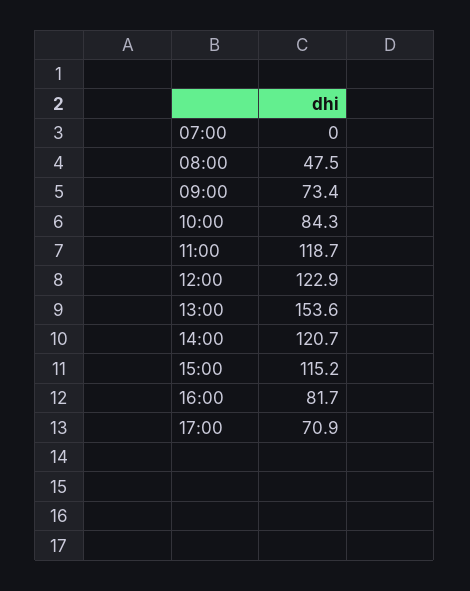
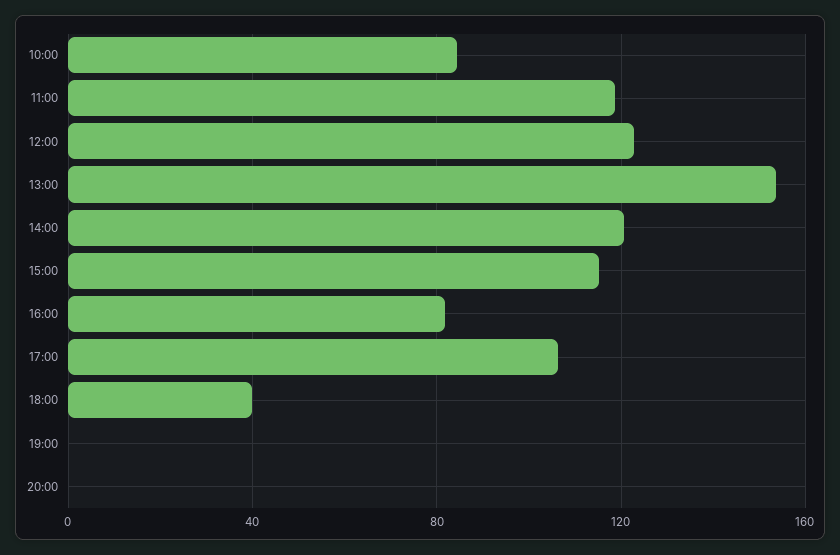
07:00: 0 -> none
08:00: 47.5 -> none
09:00: 73.4 -> none
17:00: 70.9 -> 105
18:00: none -> 40
19:00: none -> 0
20:00: none -> 0

